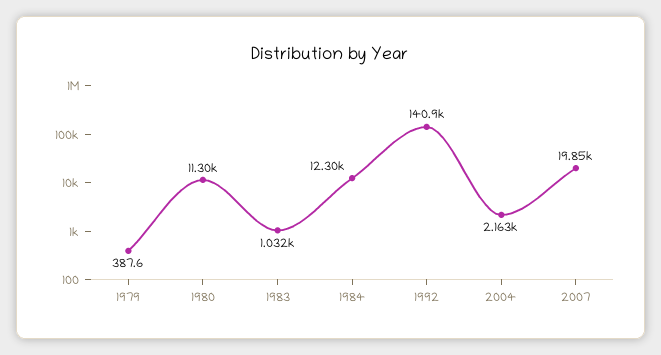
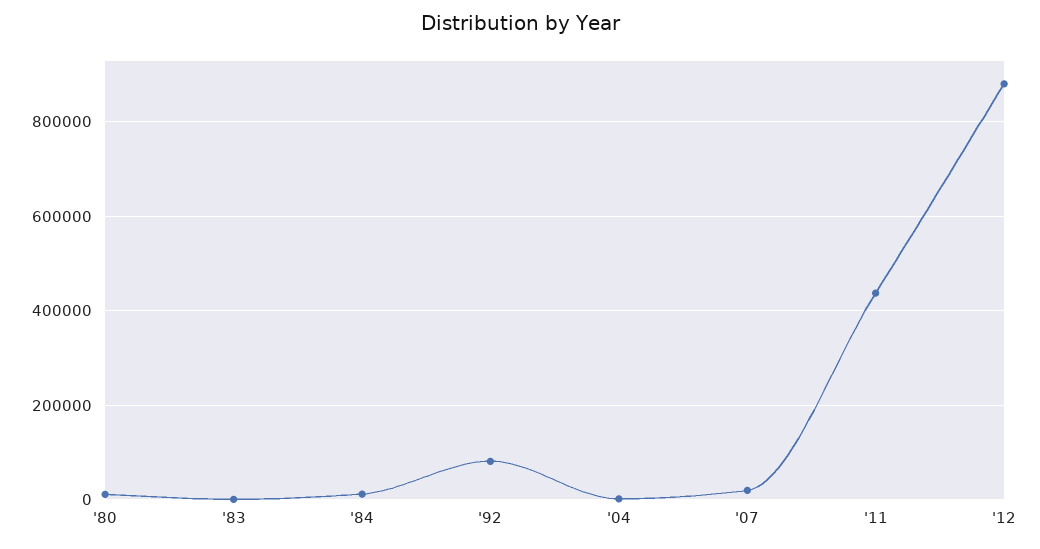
1979: 387.6 -> none
1992: 140900 -> 80000
'11: none -> 440000
'12: none -> 880000

